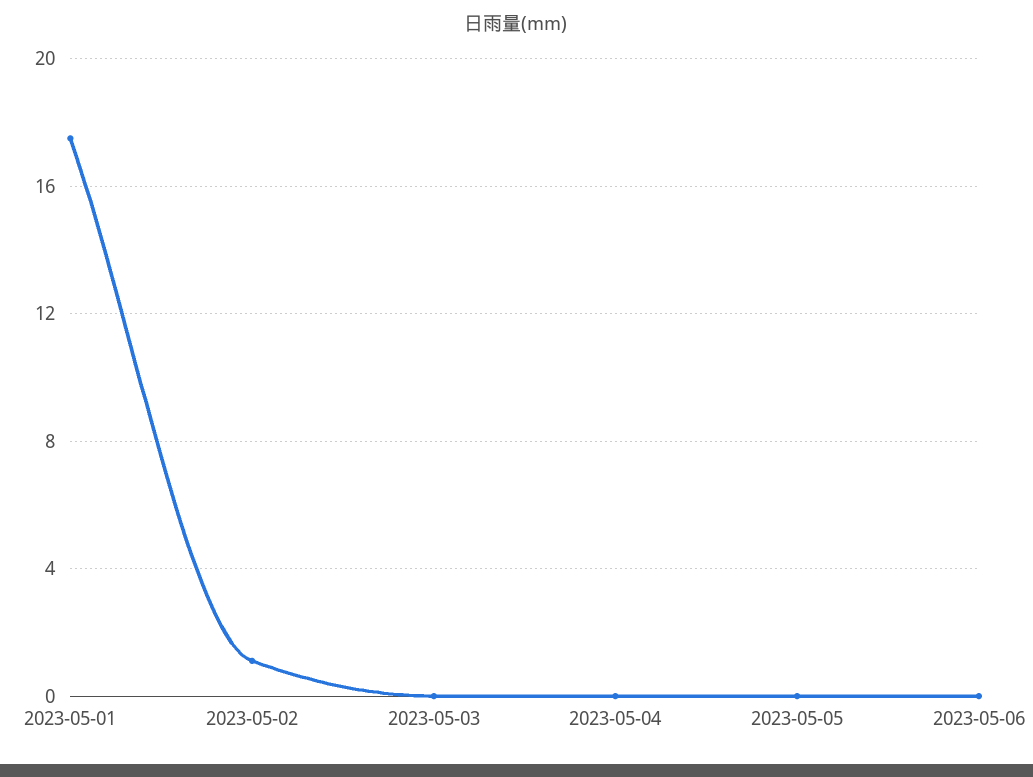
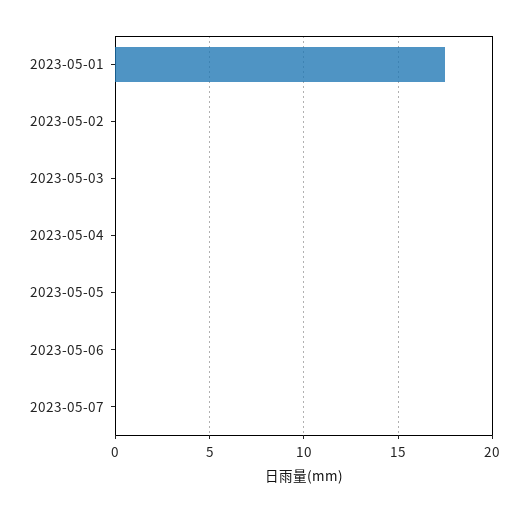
2023-05-02: 1 -> 0
2023-05-07: none -> 0

